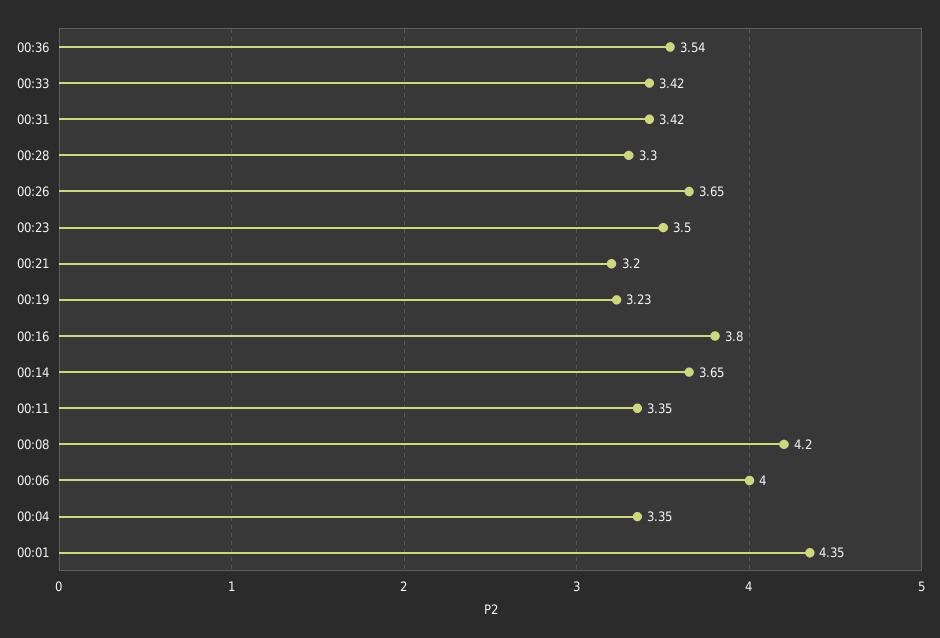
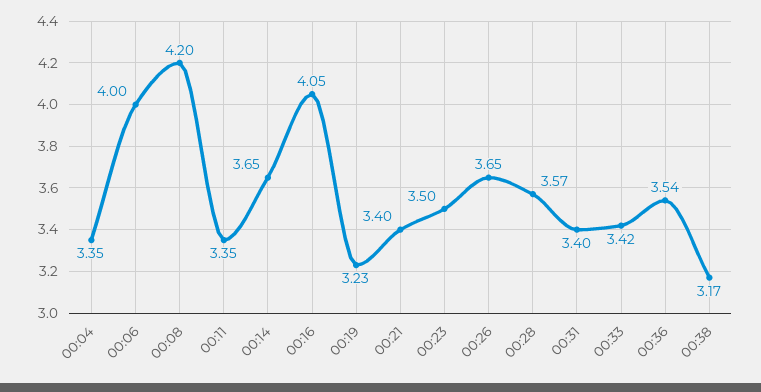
00:31: 3.42 -> 3.4
00:28: 3.3 -> 3.57
00:21: 3.2 -> 3.4
00:16: 3.8 -> 4.05
00:01: 4.35 -> none
00:38: none -> 3.17

